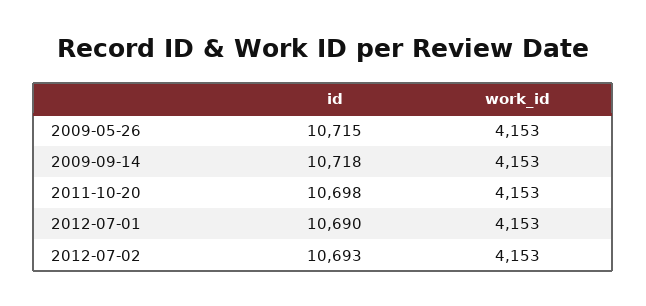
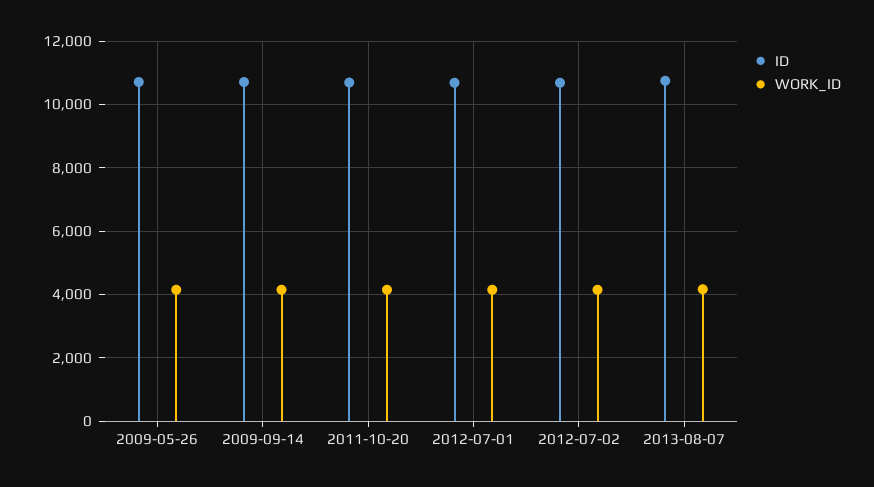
id, 2013-08-07: none -> 10800
work_id, 2013-08-07: none -> 4200

